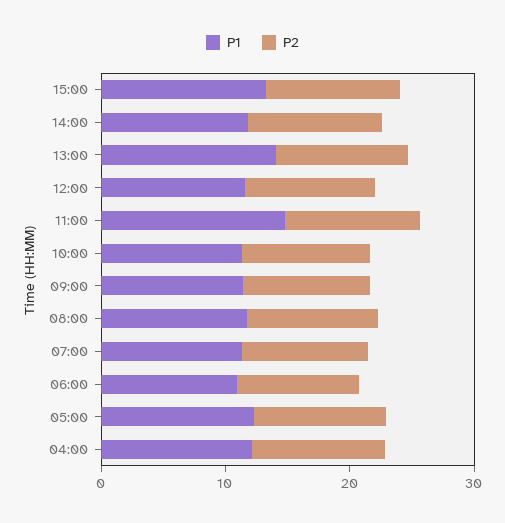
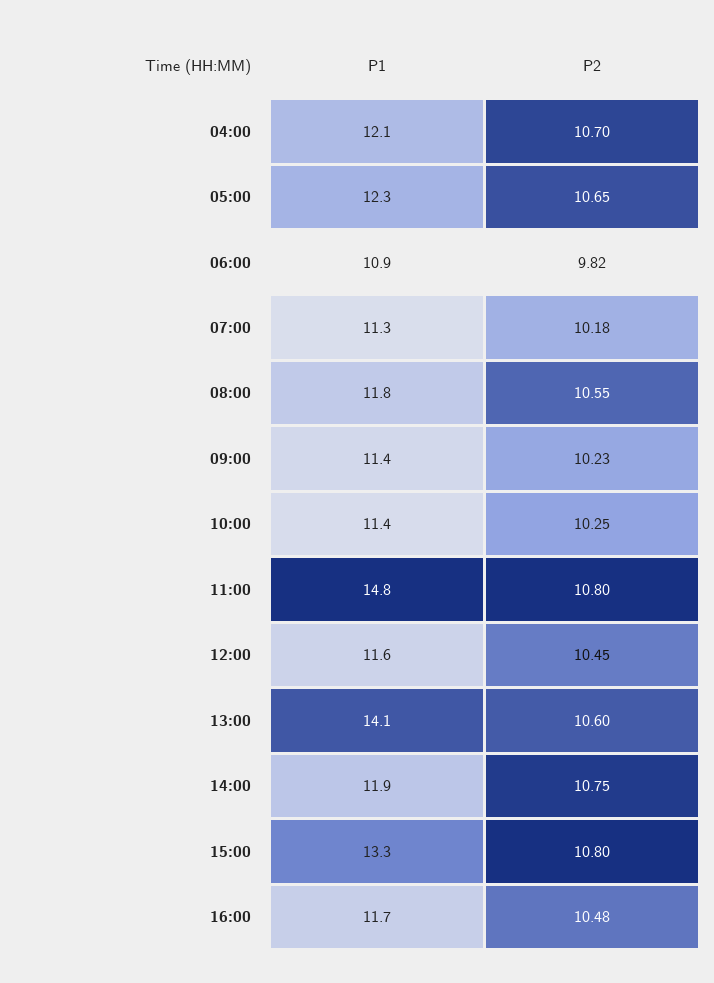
P1, 16:00: none -> 11.7
P2, 16:00: none -> 10.48

